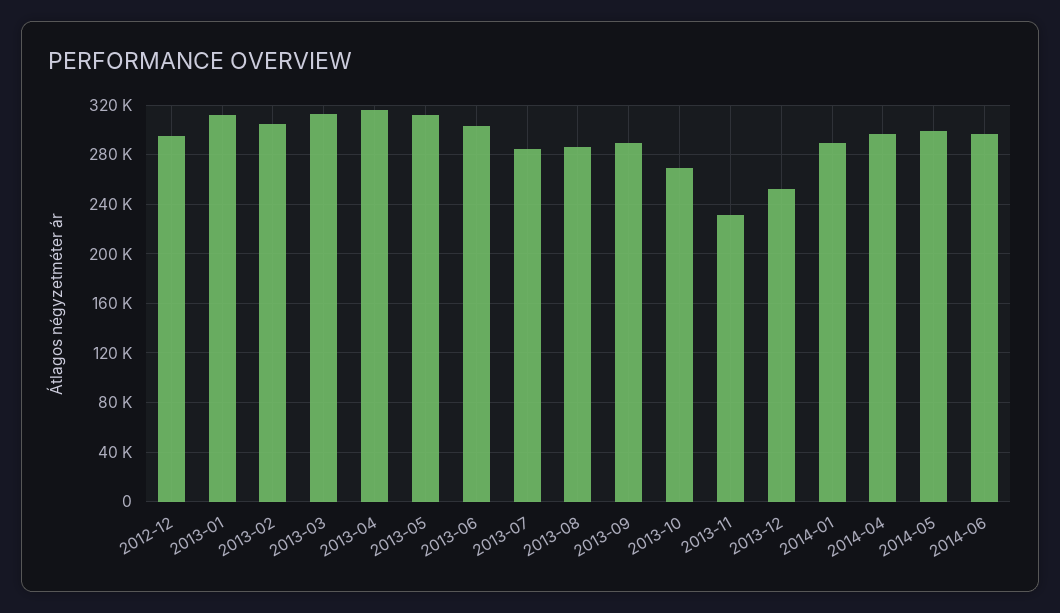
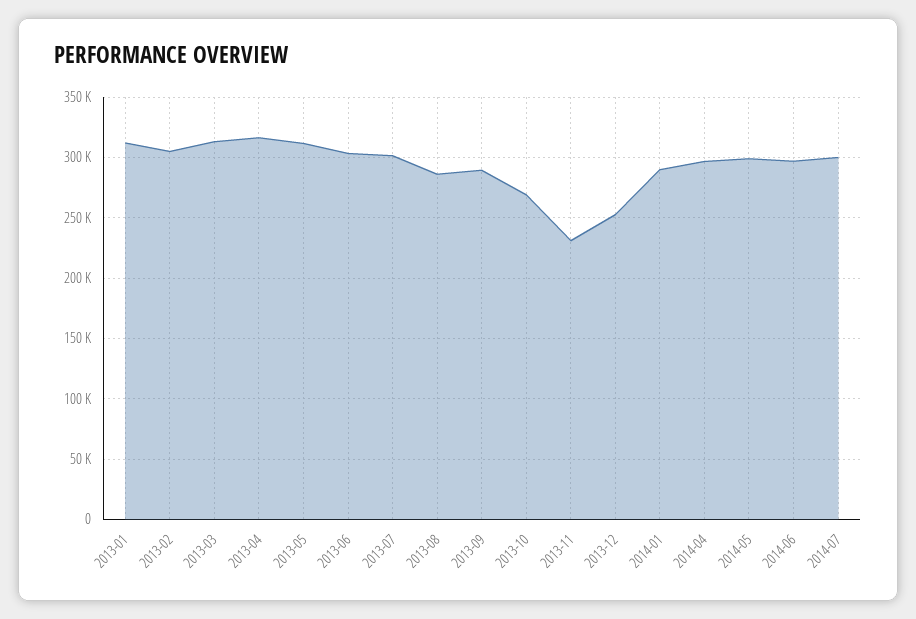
2012-12: 295000 -> none
2013-07: 285000 -> 300000
2014-07: none -> 300000

